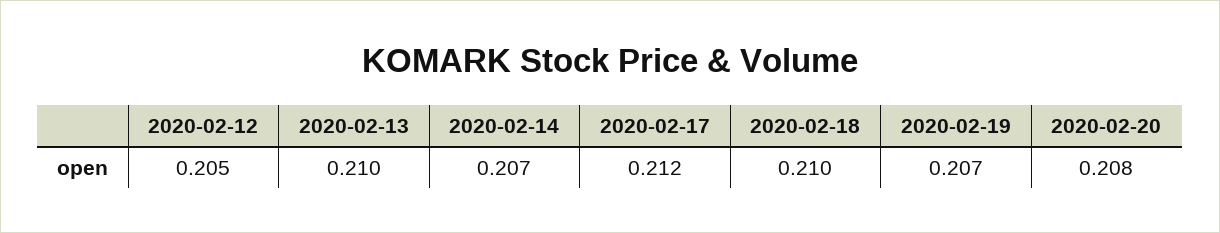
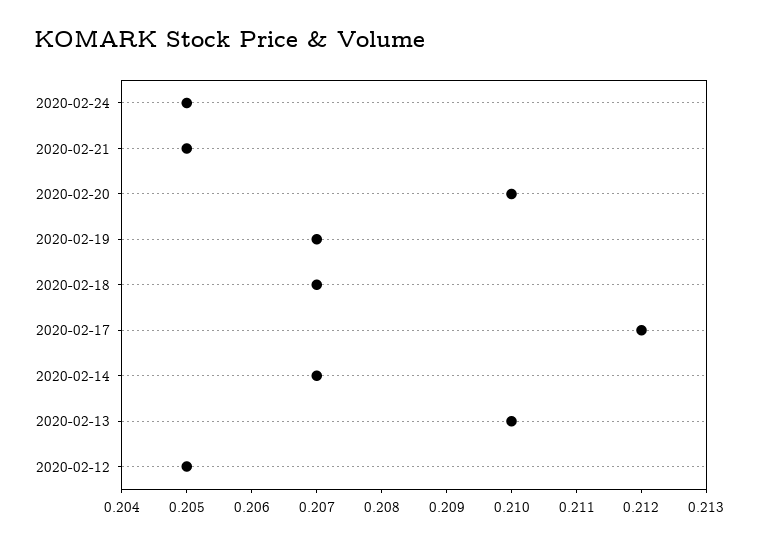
2020-02-18: 0.21 -> 0.207
2020-02-20: 0.208 -> 0.21
2020-02-24: none -> 0.205
2020-02-21: none -> 0.205

